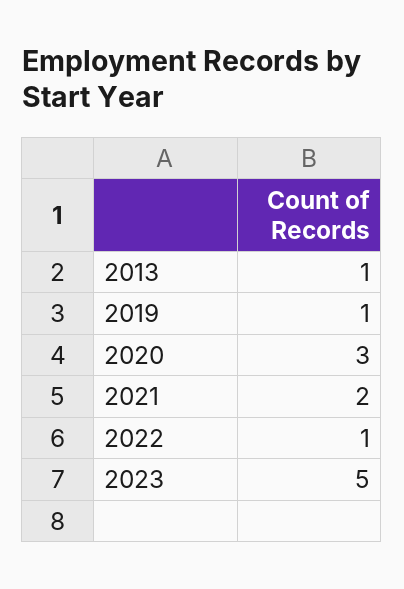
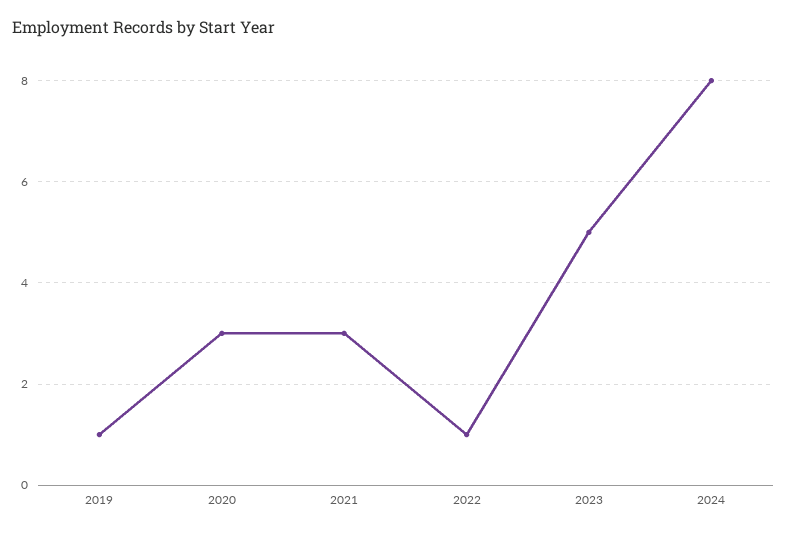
2013: 1 -> none
2021: 2 -> 3
2024: none -> 8

